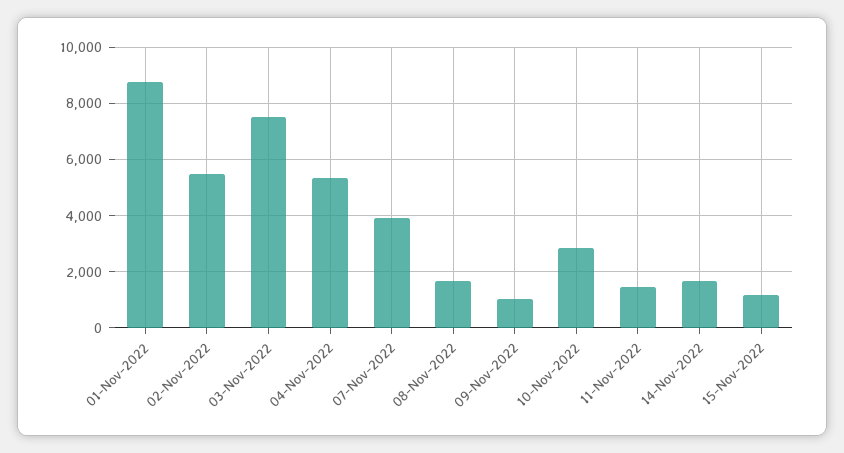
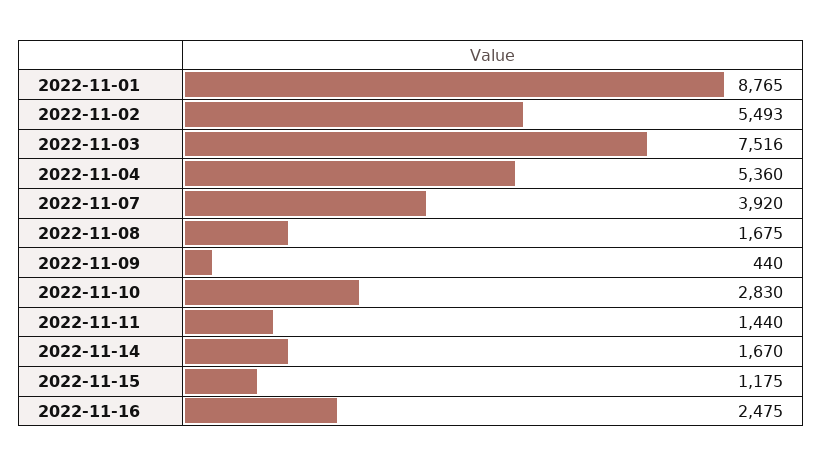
09-Nov-2022: 1000 -> 440
2022-11-16: none -> 2475

